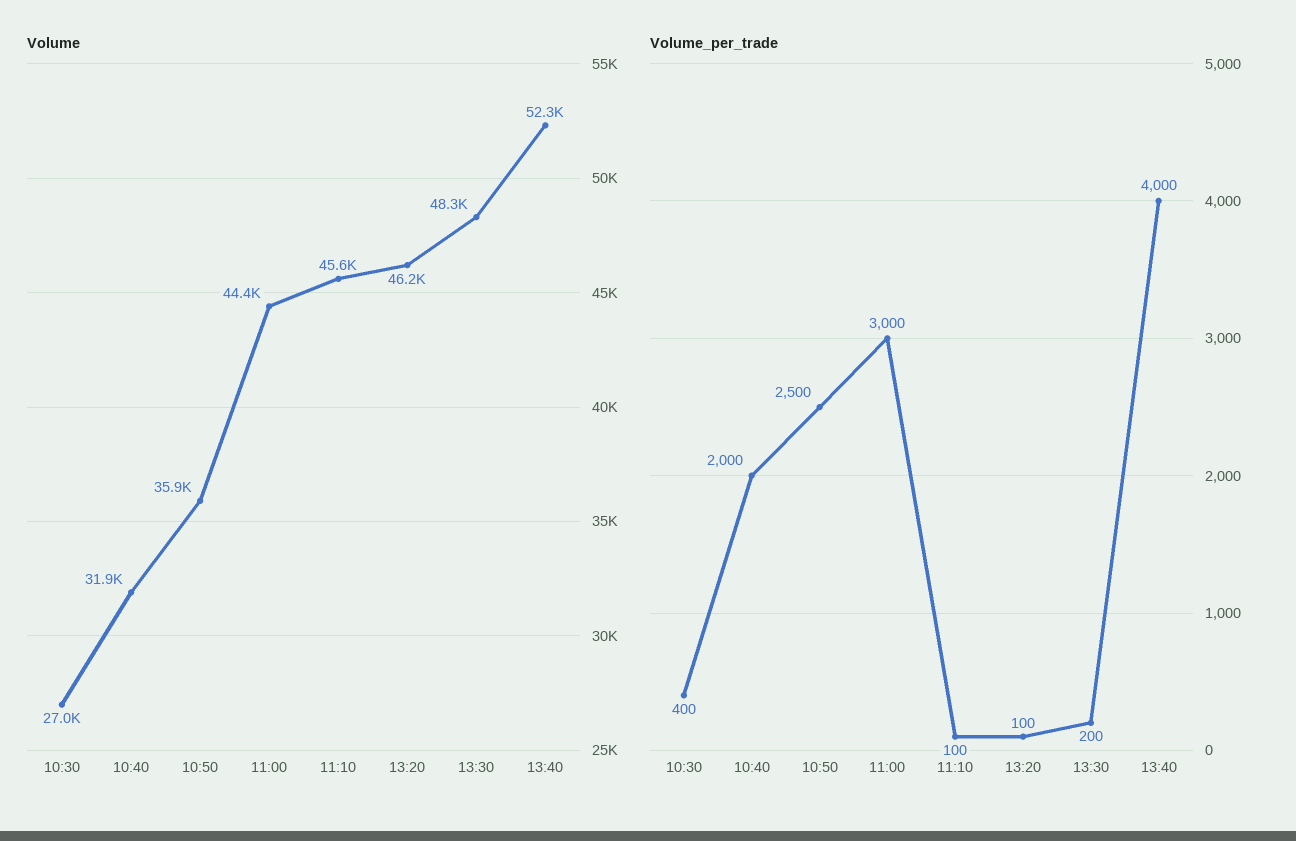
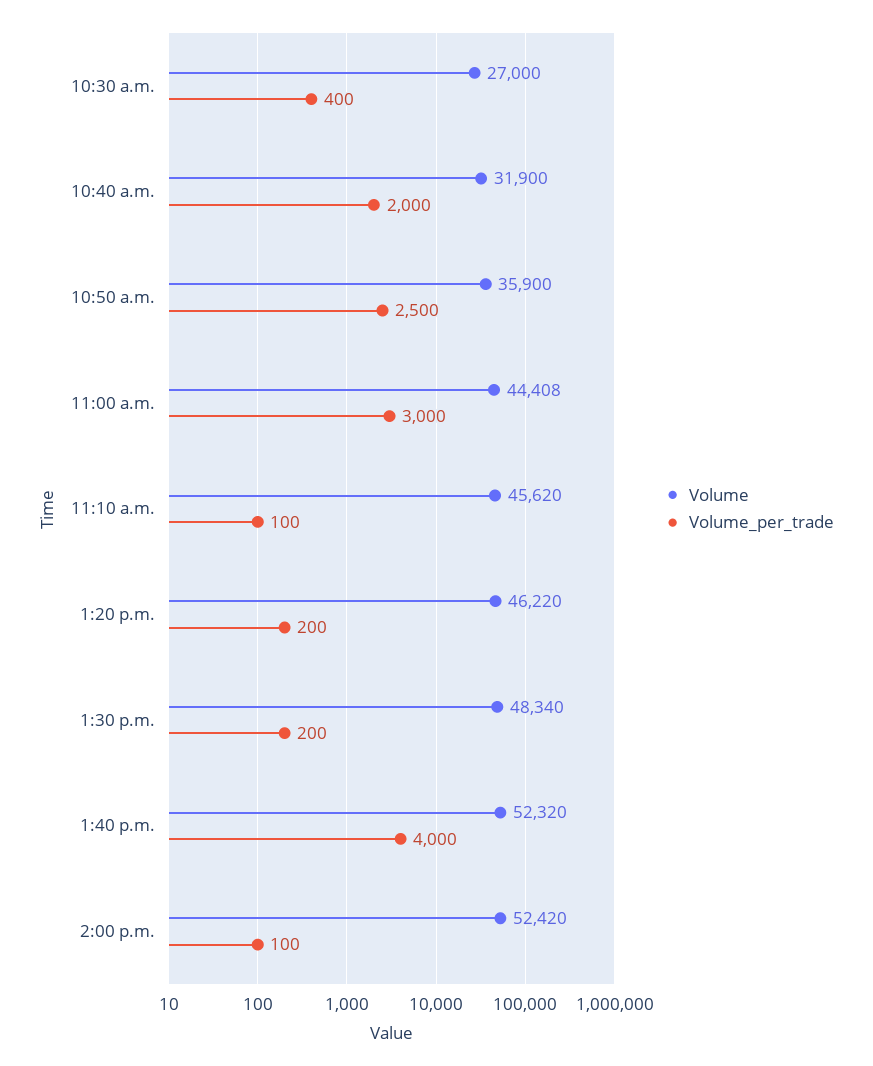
Volume_per_trade, 13:20: 100 -> 200
Volume, 2:00 p.m.: none -> 52420
Volume_per_trade, 2:00 p.m.: none -> 100

